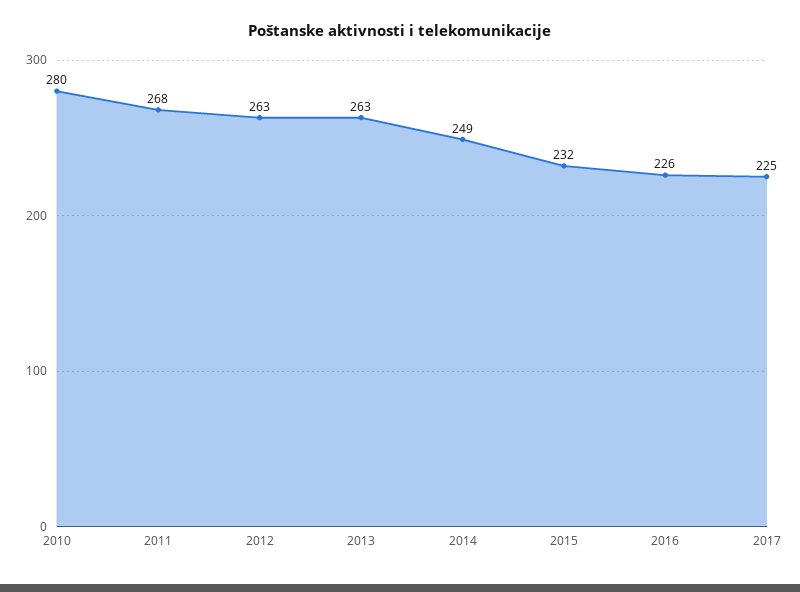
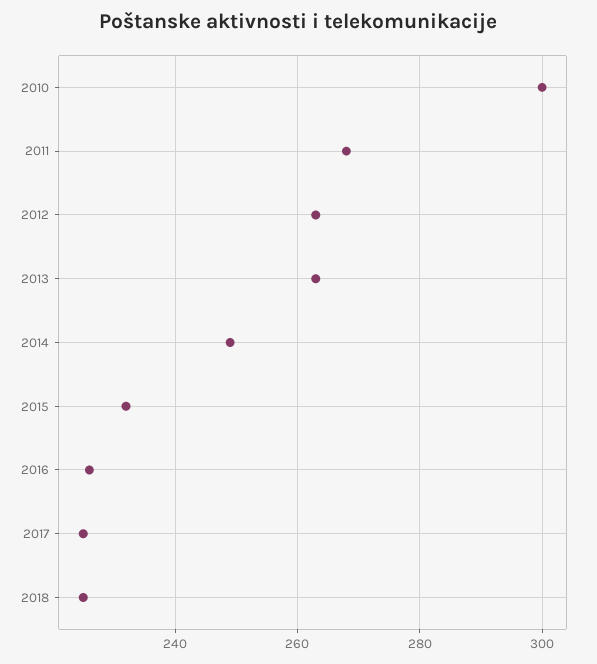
2010: 280 -> 300
2018: none -> 225

